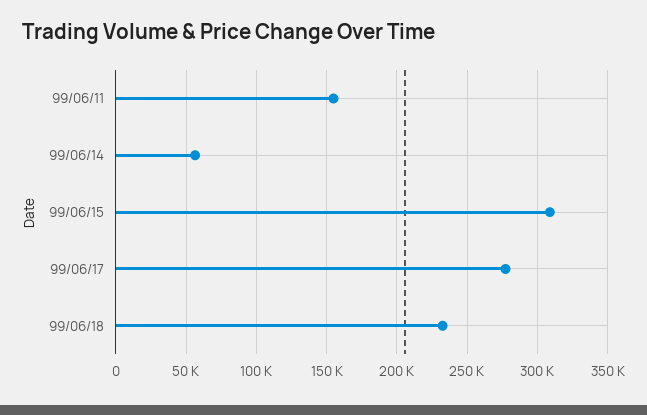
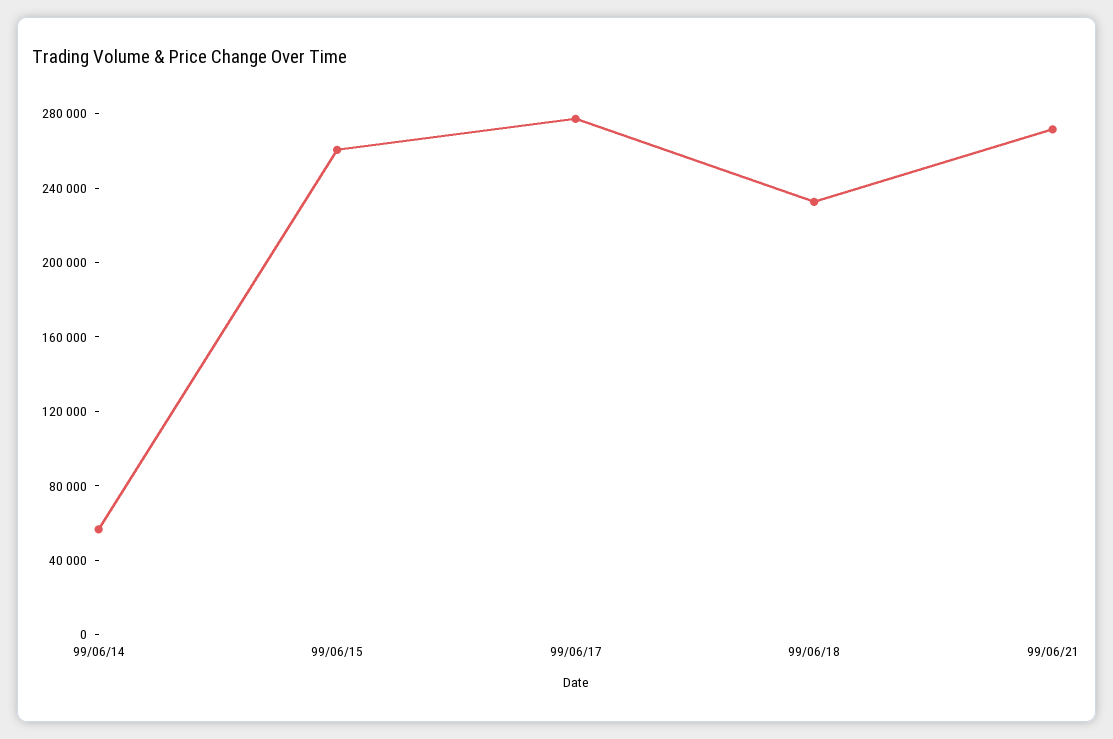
99/06/11: 155000 -> none
99/06/15: 310000 -> 260000
99/06/21: none -> 270000

